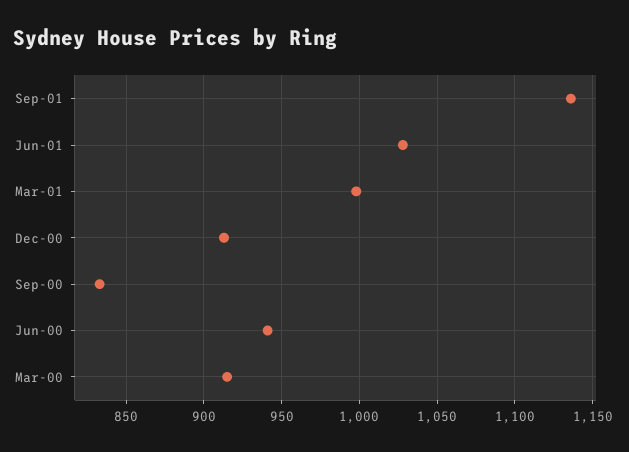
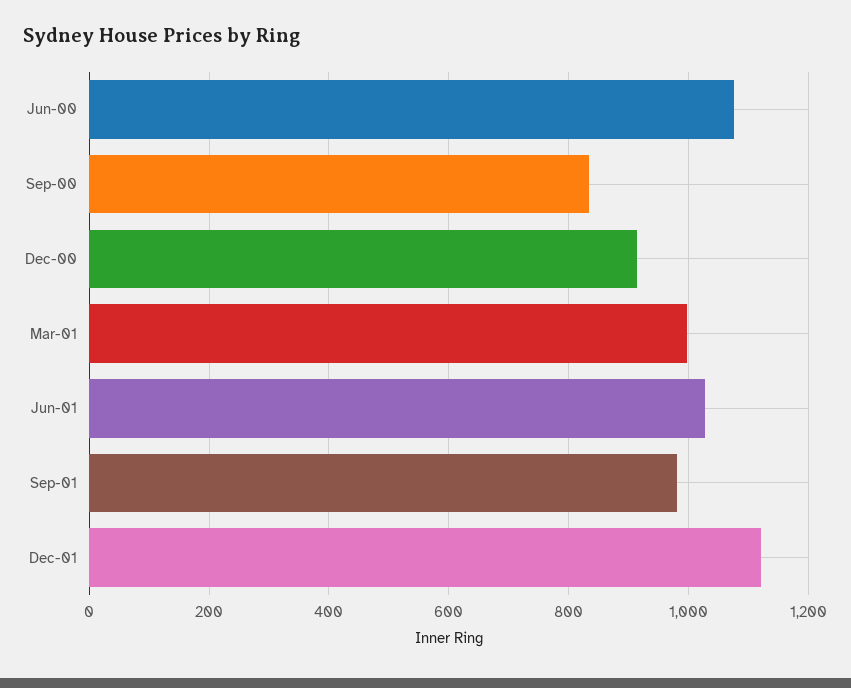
Sep-01: 1135 -> 980
Jun-00: 940 -> 1080
Mar-00: 915 -> none
Dec-01: none -> 1120

